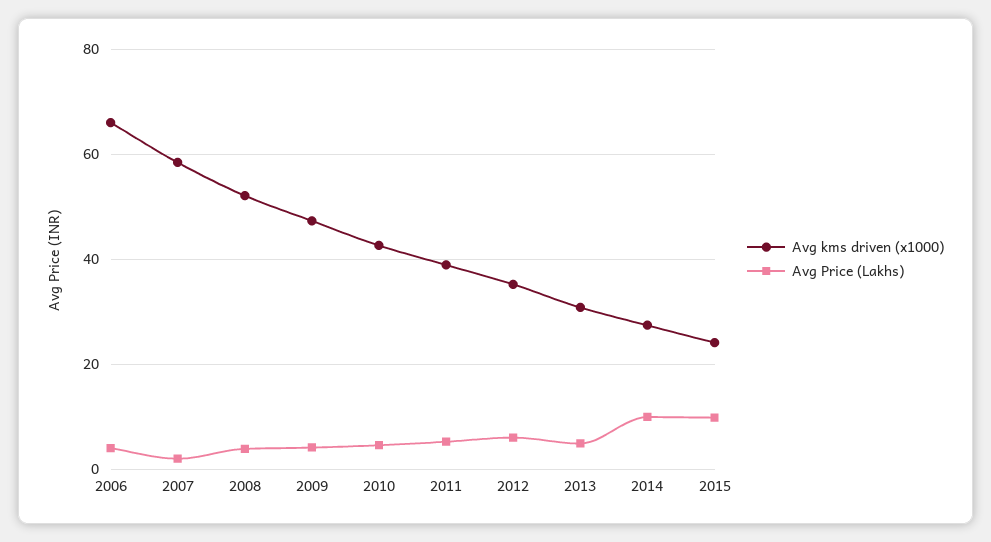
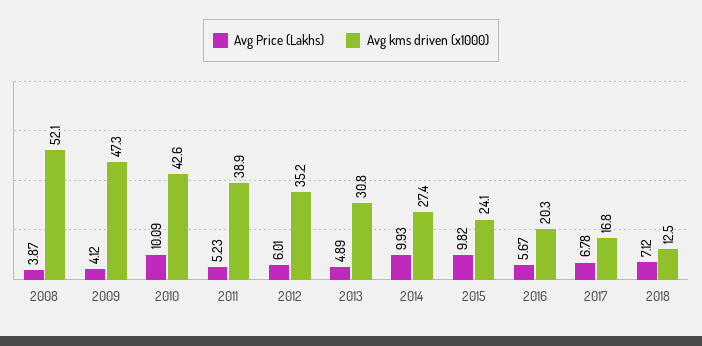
Avg kms driven (x1000), 2006: 66 -> none
Avg Price (Lakhs), 2006: 4 -> none
Avg kms driven (x1000), 2007: 58 -> none
Avg Price (Lakhs), 2007: 2 -> none
Avg Price (Lakhs), 2010: 4 -> 10.09
Avg Price (Lakhs), 2016: none -> 5.67
Avg kms driven (x1000), 2016: none -> 20.3
Avg Price (Lakhs), 2017: none -> 6.78
Avg kms driven (x1000), 2017: none -> 16.8
Avg Price (Lakhs), 2018: none -> 7.12
Avg kms driven (x1000), 2018: none -> 12.5

